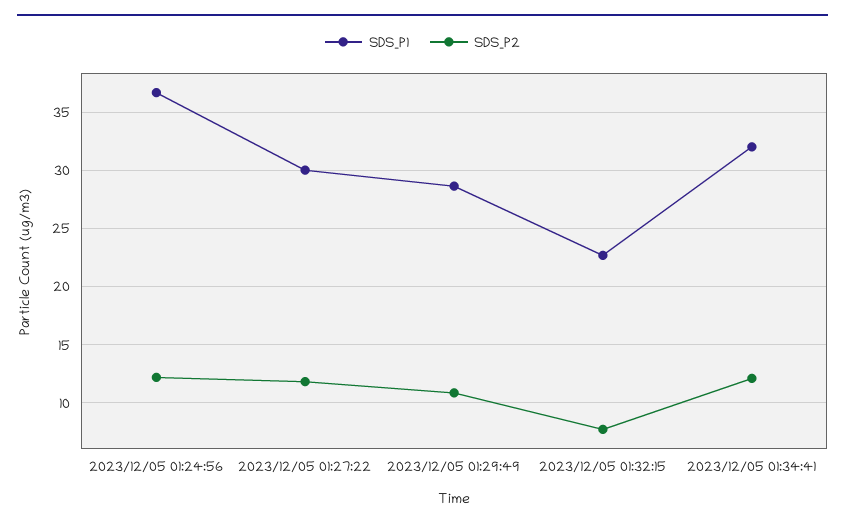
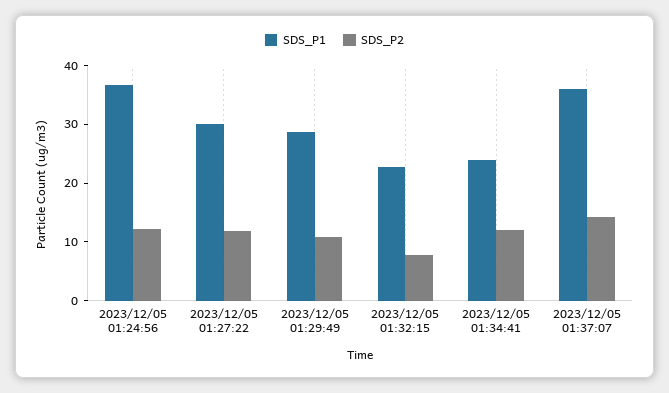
SDS_P1, 2023/12/05 01:34:41: 32 -> 24
SDS_P1, 2023/12/05 01:37:07: none -> 36
SDS_P2, 2023/12/05 01:37:07: none -> 14

